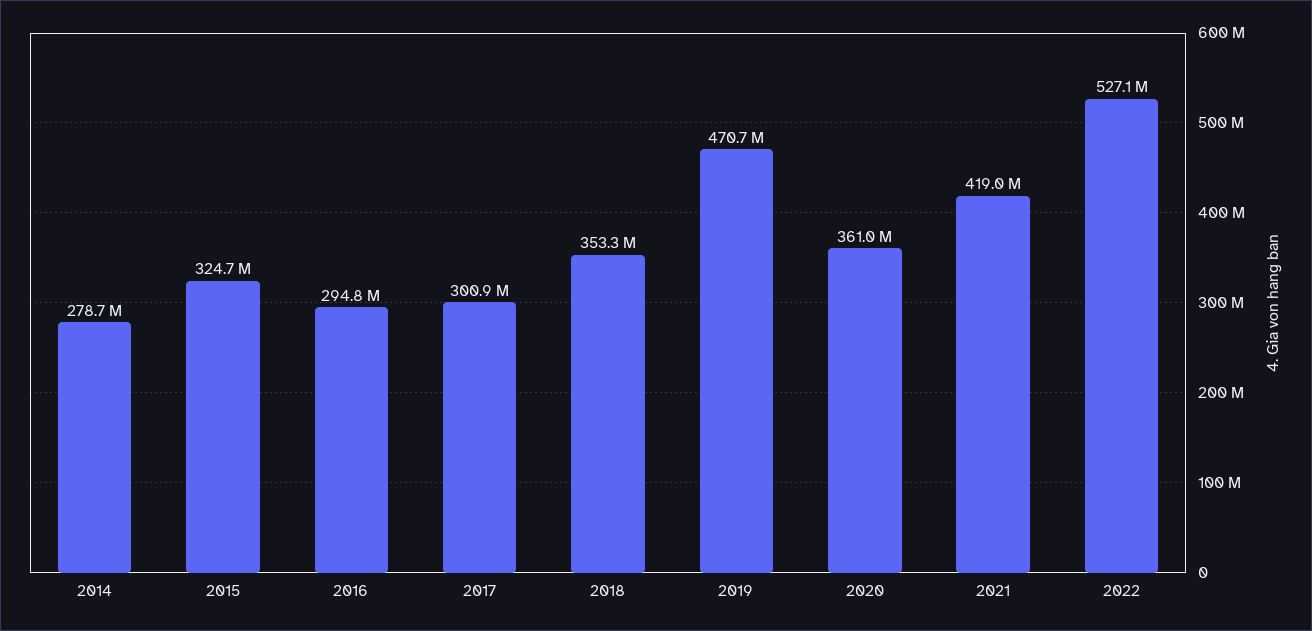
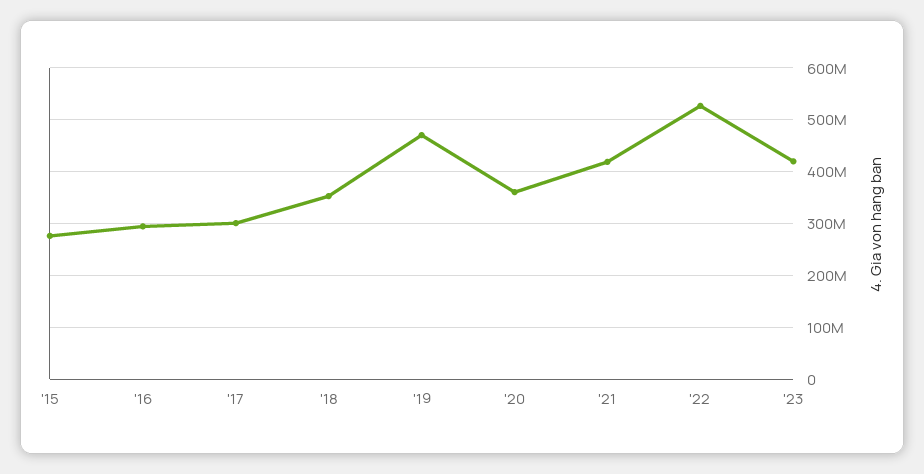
2014: 278700000 -> none
2015: 324700000 -> 280000000
'23: none -> 420000000

